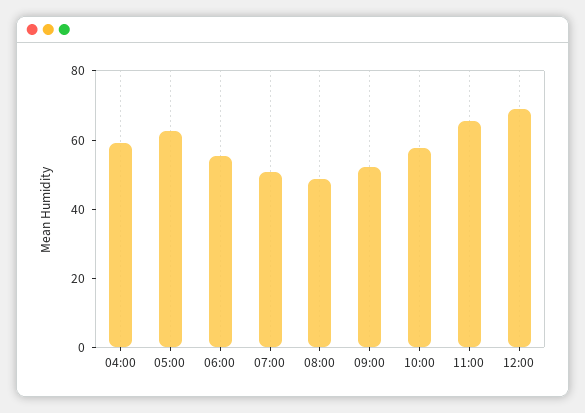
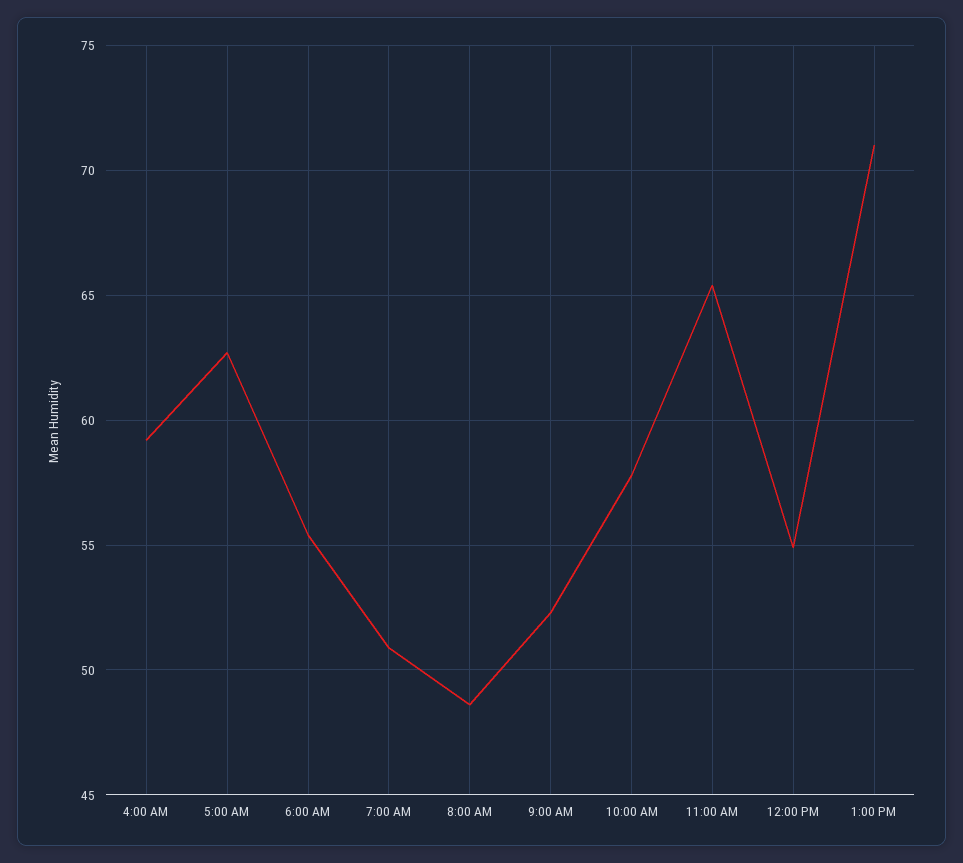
12:00: 70 -> 55
1:00 PM: none -> 71

